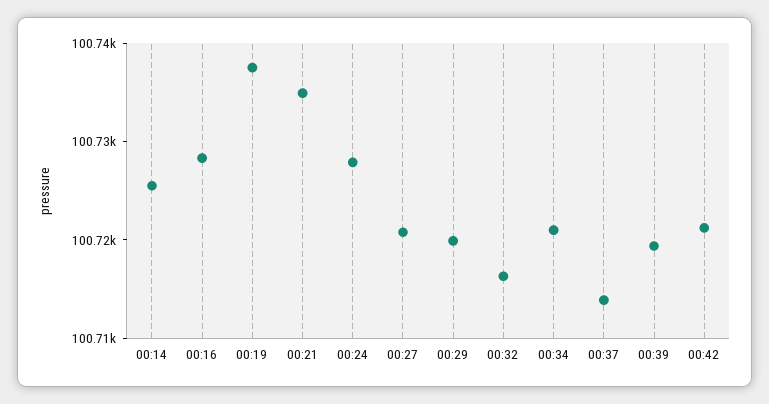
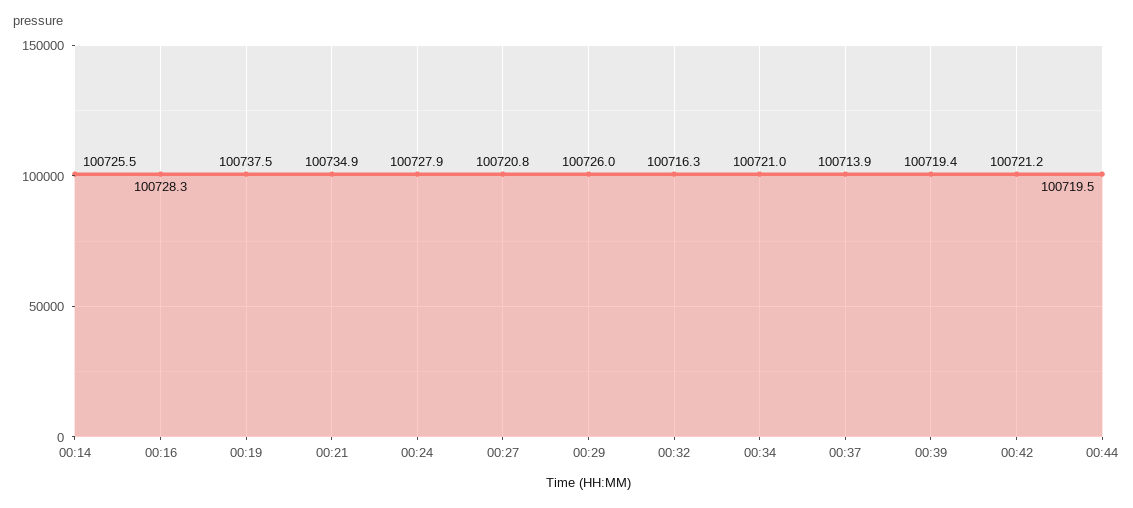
00:29: 100720 -> 100726
00:44: none -> 100719.5

